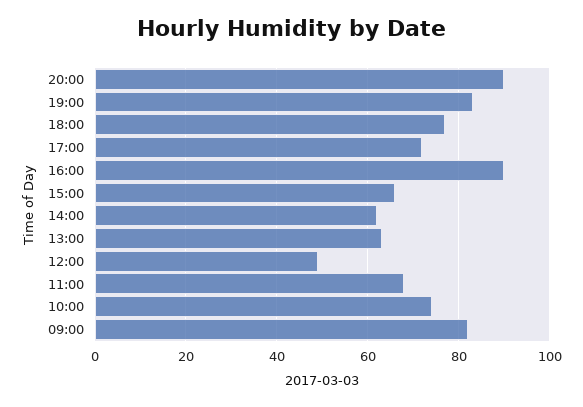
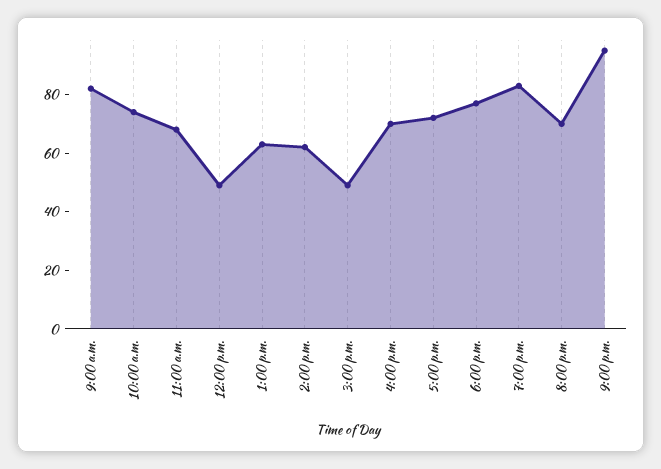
20:00: 90 -> 70
16:00: 90 -> 70
15:00: 65 -> 50
9:00 p.m.: none -> 95

